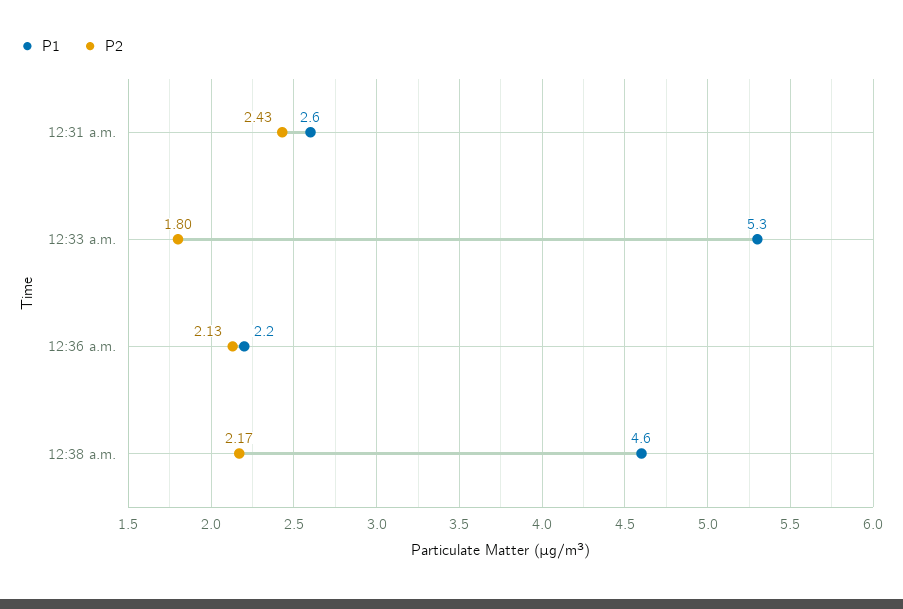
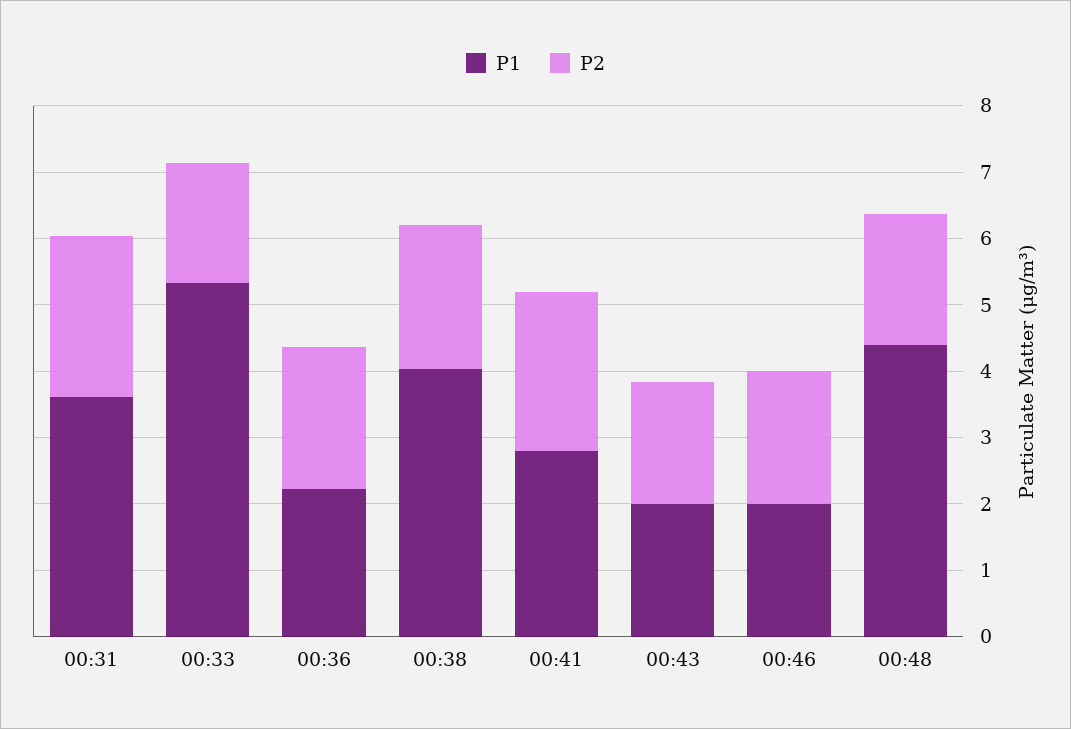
P1, 12:31 a.m.: 2.6 -> 3.6
P1, 12:38 a.m.: 4.6 -> 4
P1, 00:41: none -> 2.8
P2, 00:41: none -> 2.4
P1, 00:43: none -> 2
P2, 00:43: none -> 1.8
P1, 00:46: none -> 2
P2, 00:46: none -> 2
P1, 00:48: none -> 4.4
P2, 00:48: none -> 2

